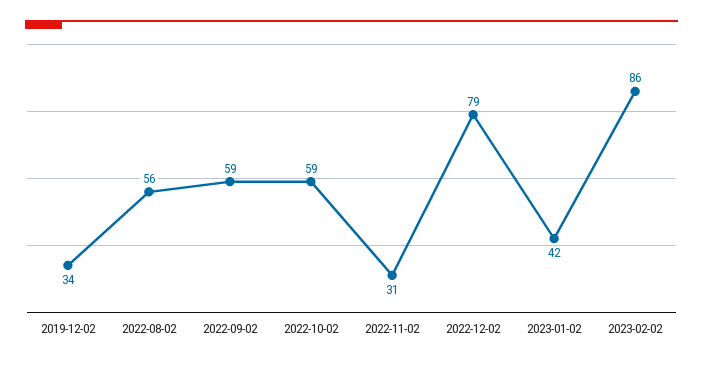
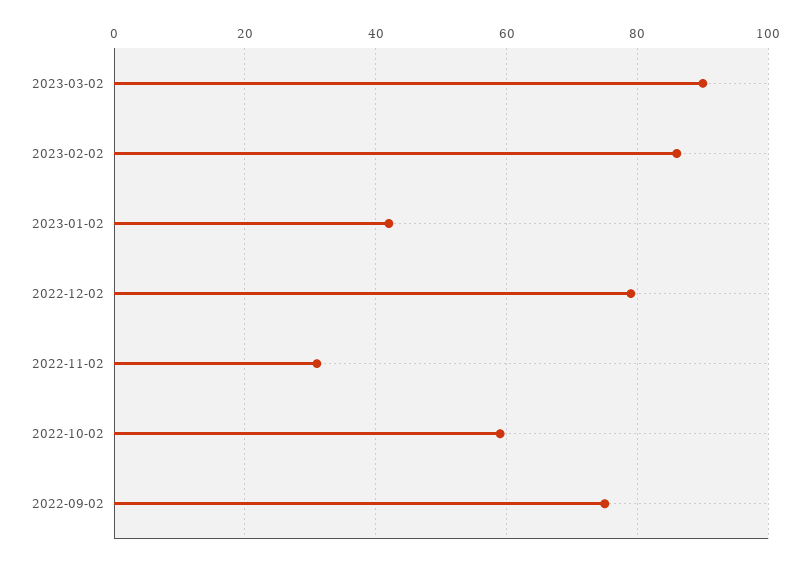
2019-12-02: 34 -> none
2022-08-02: 56 -> none
2022-09-02: 59 -> 75
2023-03-02: none -> 90

